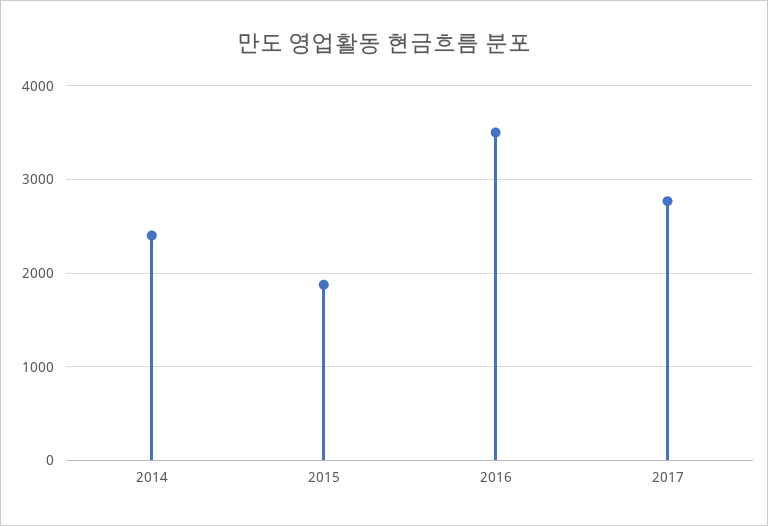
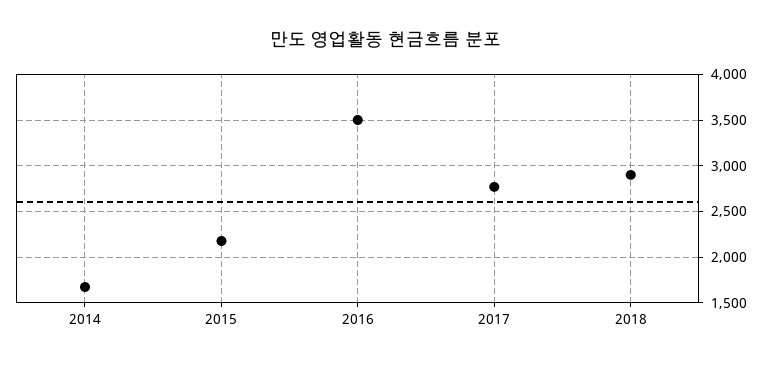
2014: 2400 -> 1700
2015: 1900 -> 2200
2018: none -> 2900

